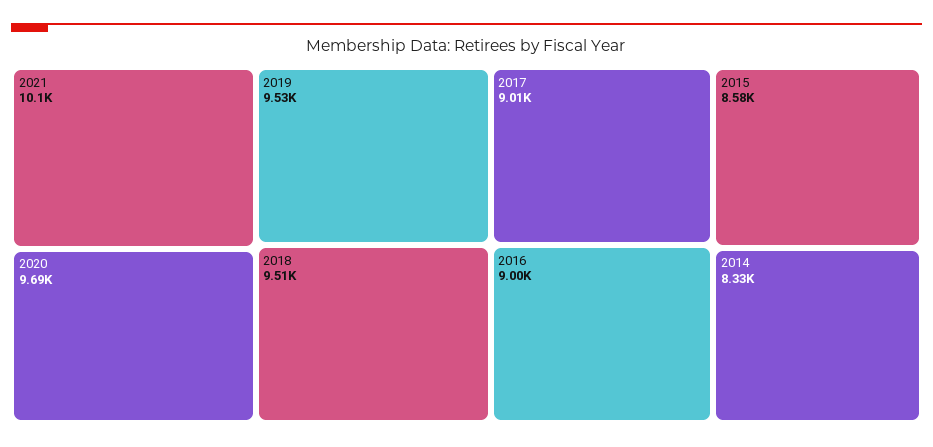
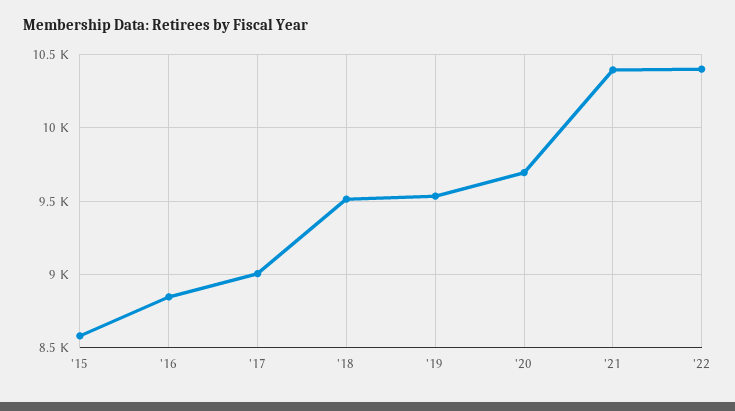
2021: 10100 -> 10400
2016: 9000 -> 8850
2014: 8330 -> none
'22: none -> 10400

